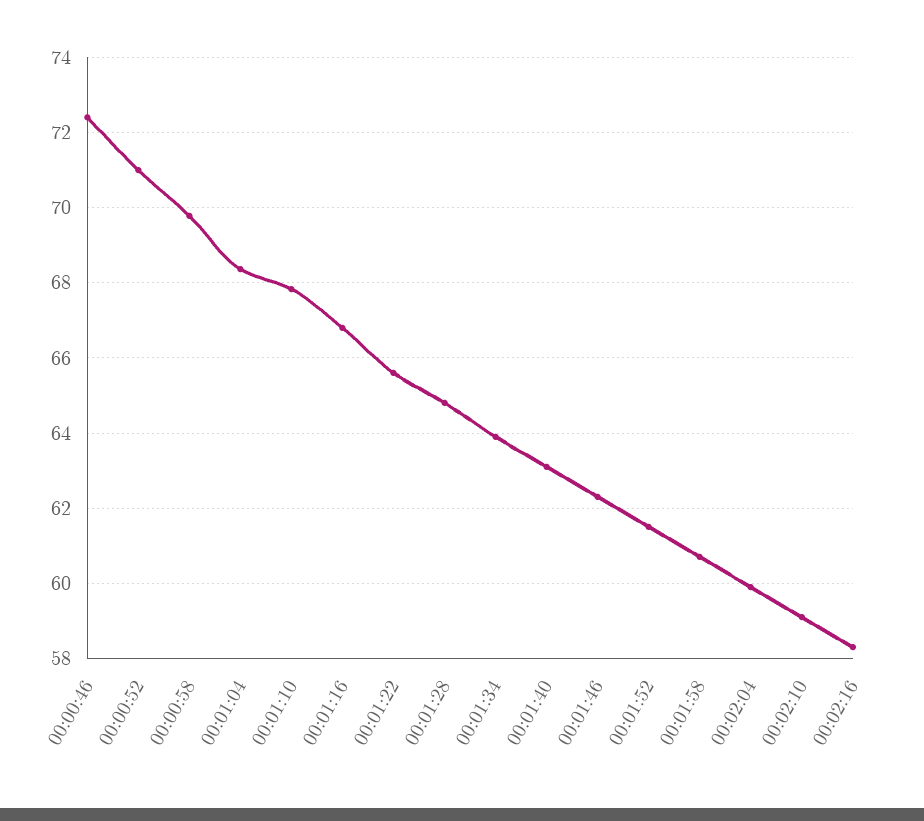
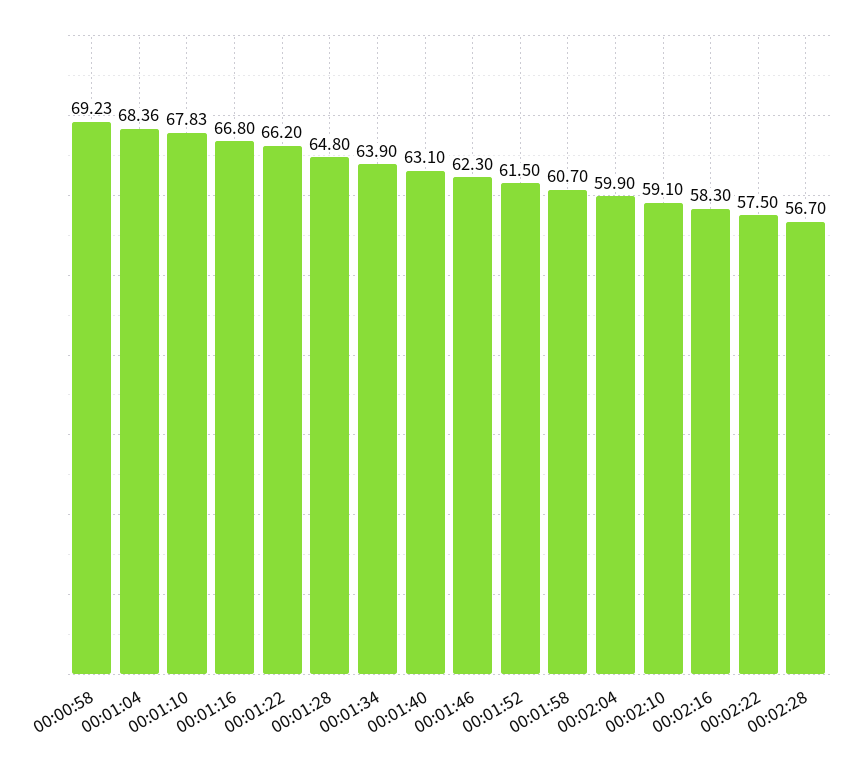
00:00:46: 72.4 -> none
00:00:52: 71 -> none
00:00:58: 69.8 -> 69.23
00:01:22: 65.6 -> 66.2
00:02:22: none -> 57.5
00:02:28: none -> 56.7

